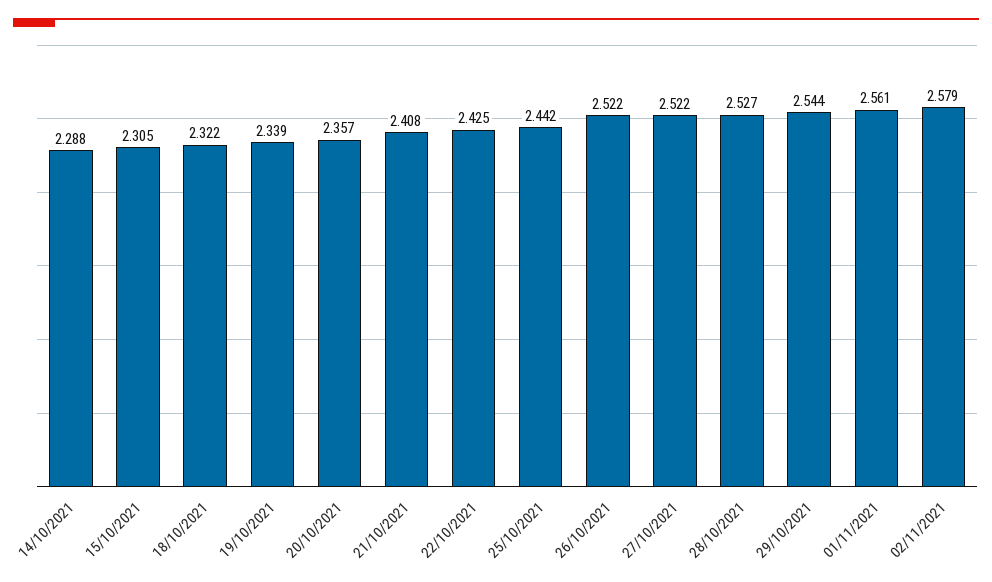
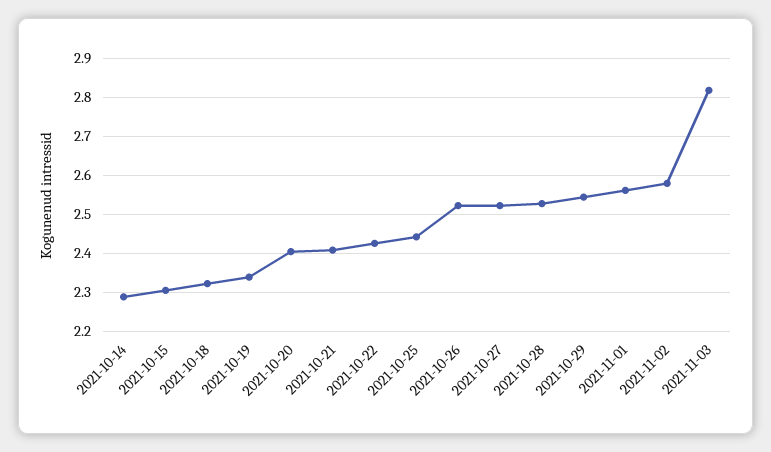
20/10/2021: 2.357 -> 2.4
2021-11-03: none -> 2.82

